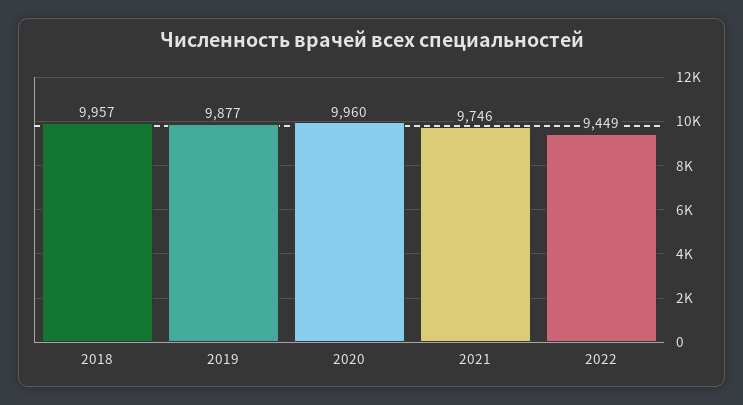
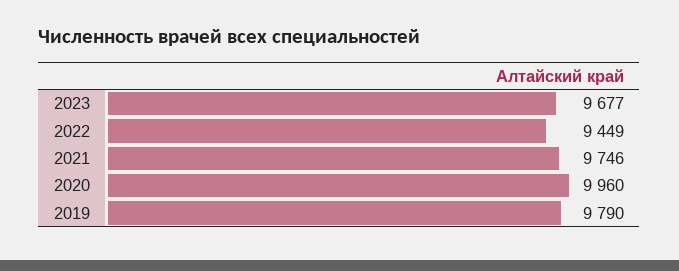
2018: 9957 -> none
2019: 9877 -> 9790
2023: none -> 9677

